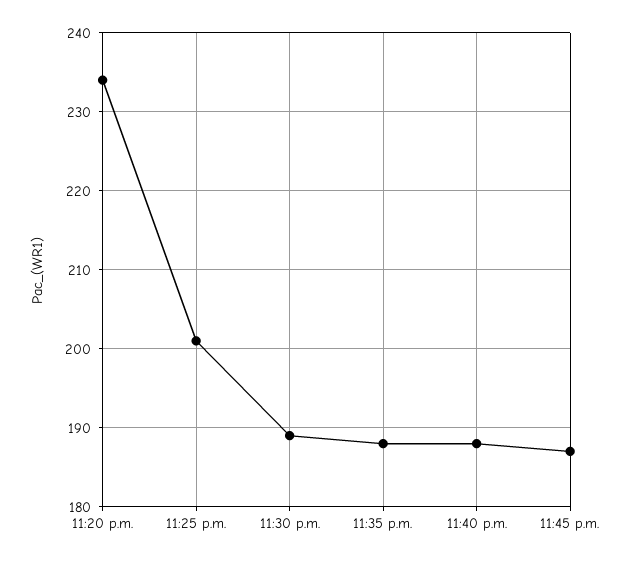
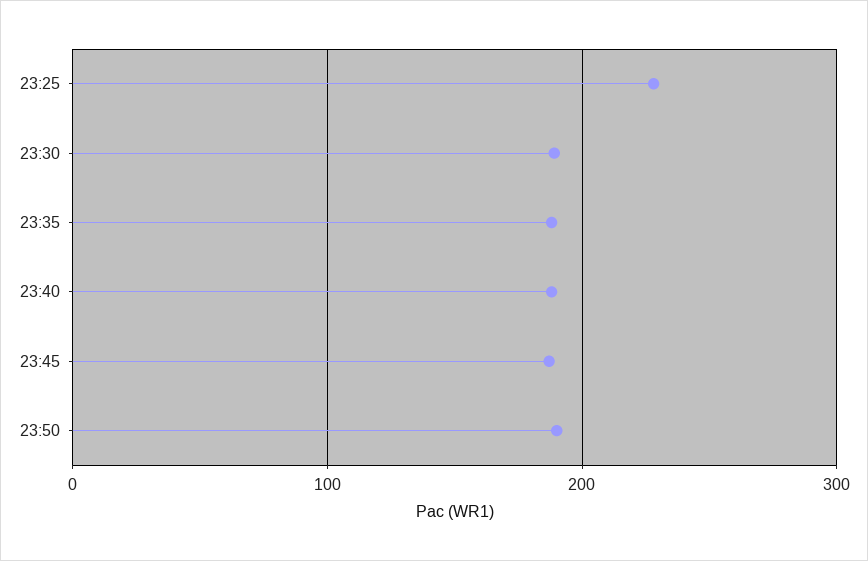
11:20 p.m.: 234 -> none
11:25 p.m.: 201 -> 230
23:50: none -> 190

